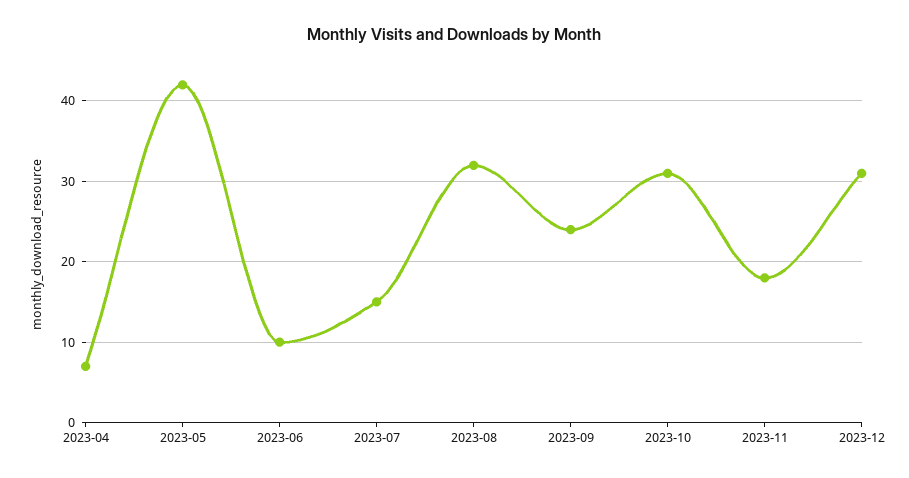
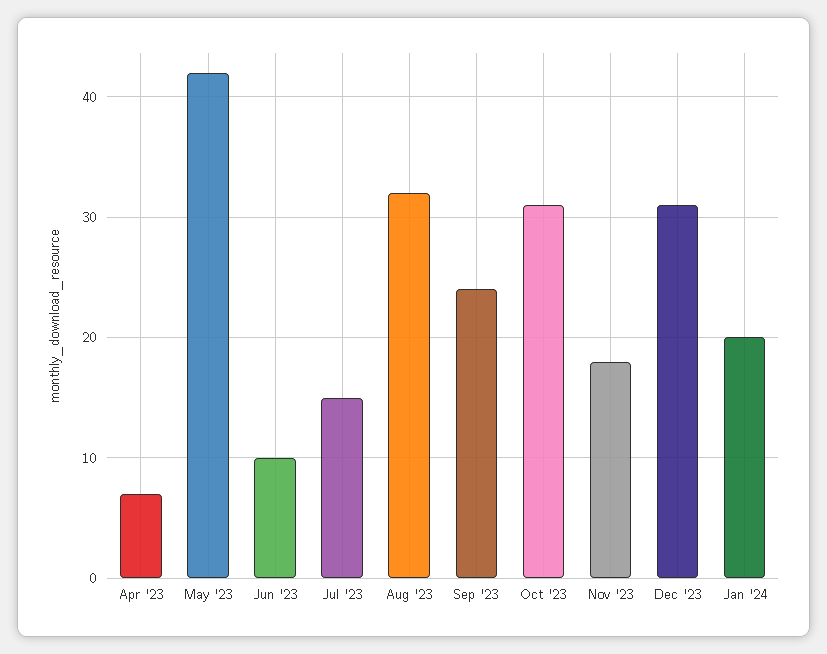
Jan '24: none -> 20

